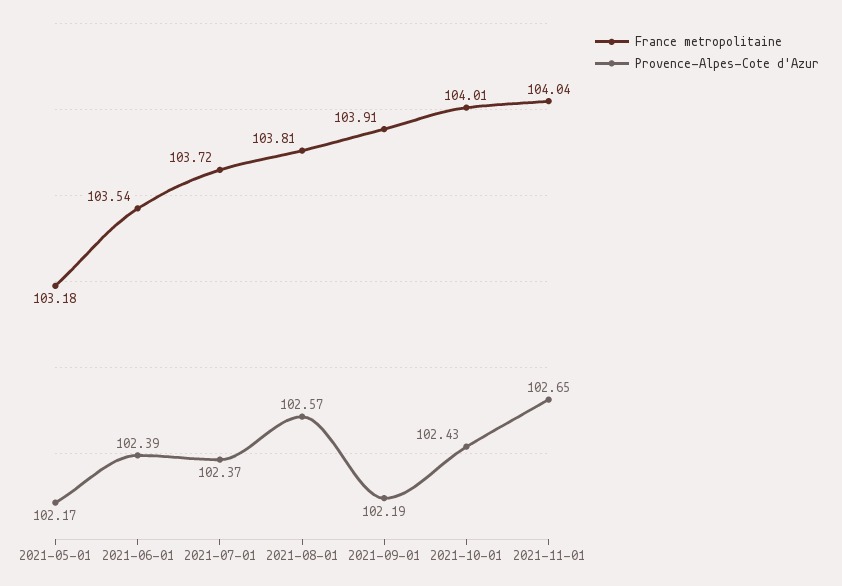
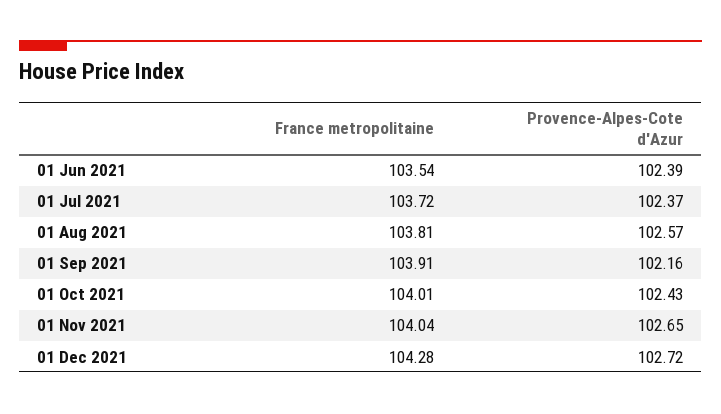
France metropolitaine, 2021-05-01: 103.18 -> none
Provence-Alpes-Cote d'Azur, 2021-05-01: 102.17 -> none
Provence-Alpes-Cote d'Azur, 2021-09-01: 102.19 -> 102.16
France metropolitaine, 01 Dec 2021: none -> 104.28
Provence-Alpes-Cote d'Azur, 01 Dec 2021: none -> 102.72

